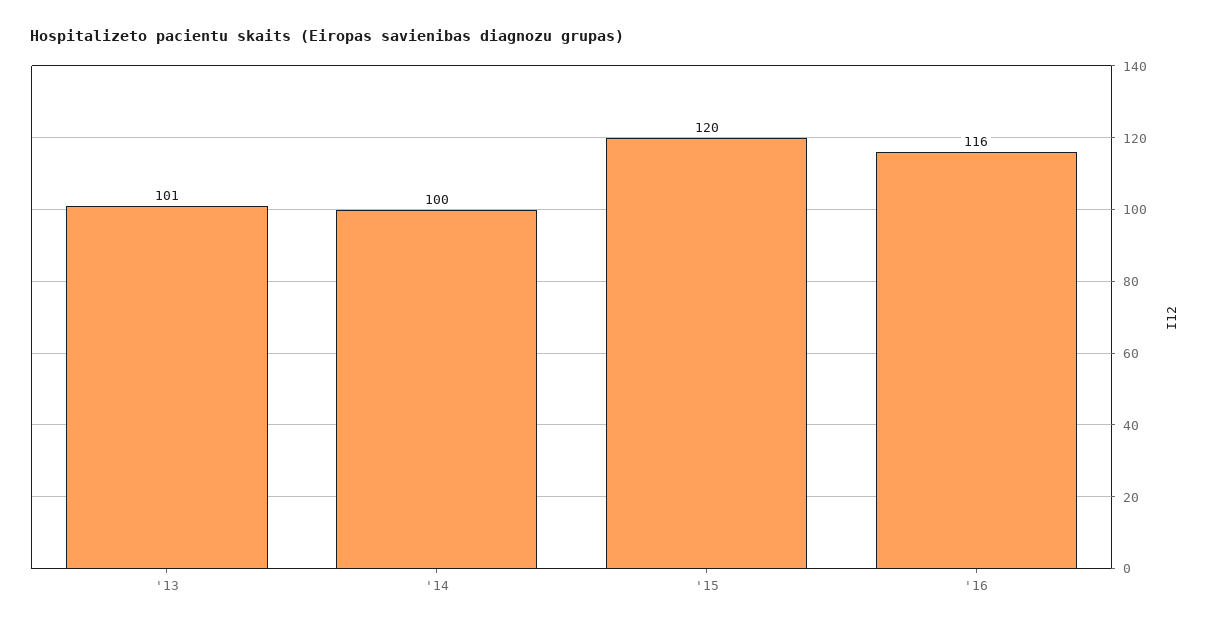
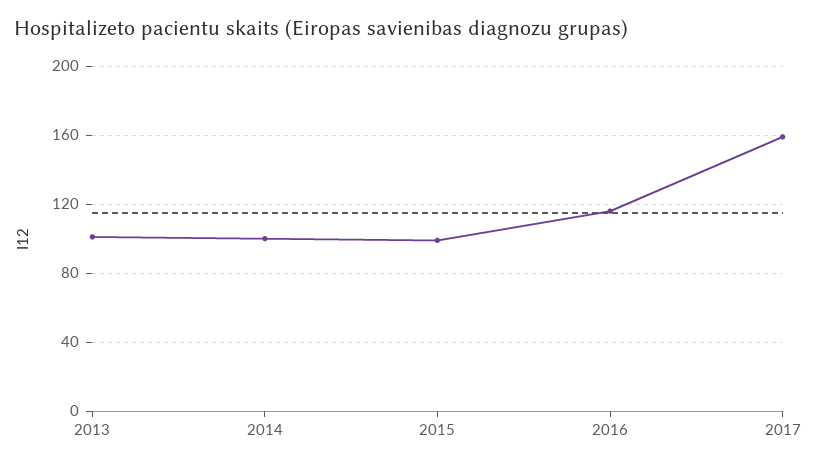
'15: 120 -> 100
2017: none -> 160

